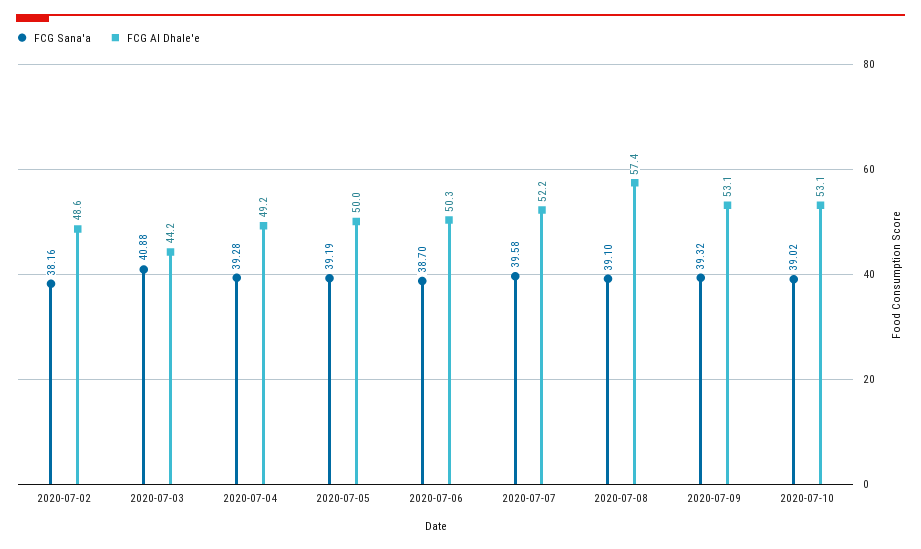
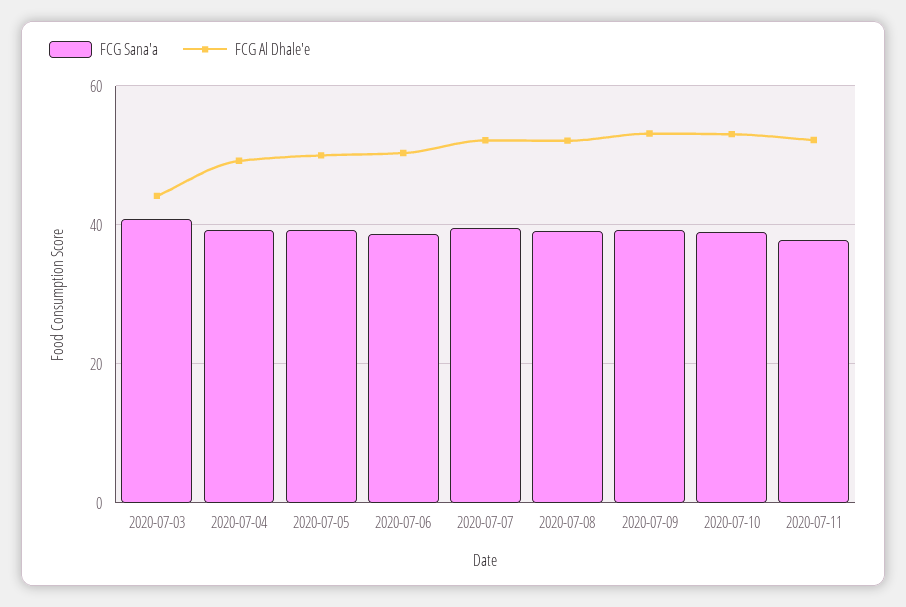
FCG Sana'a, 2020-07-02: 38.16 -> none
FCG Al Dhale'e, 2020-07-02: 48.6 -> none
FCG Al Dhale'e, 2020-07-08: 57.4 -> 52
FCG Sana'a, 2020-07-11: none -> 38
FCG Al Dhale'e, 2020-07-11: none -> 52

